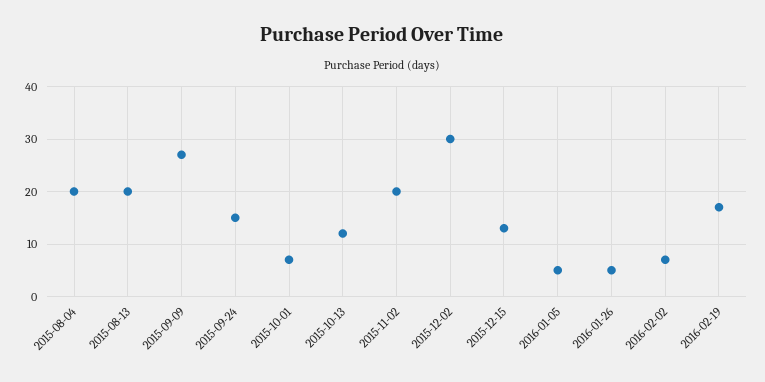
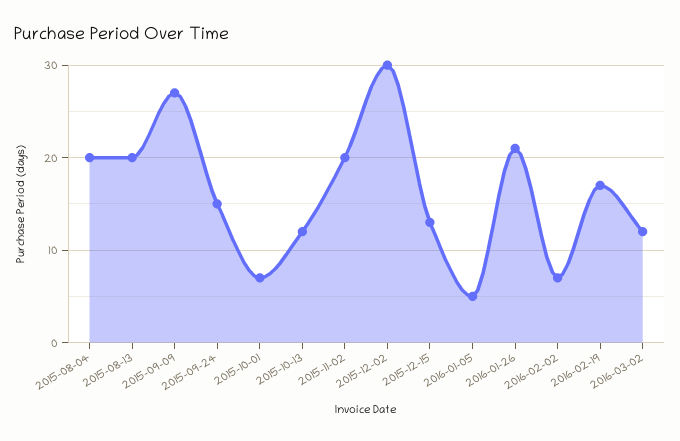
2016-01-26: 5 -> 21
2016-03-02: none -> 12

